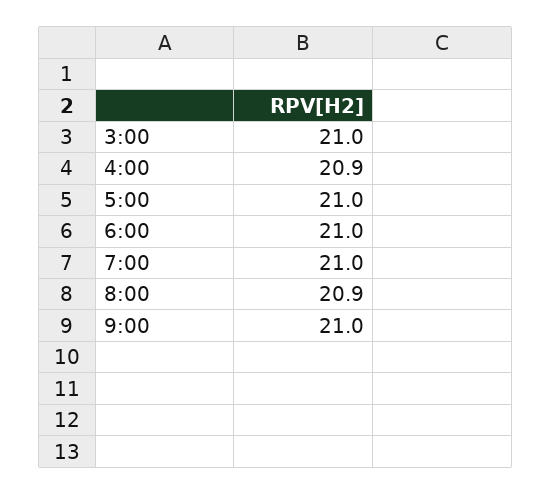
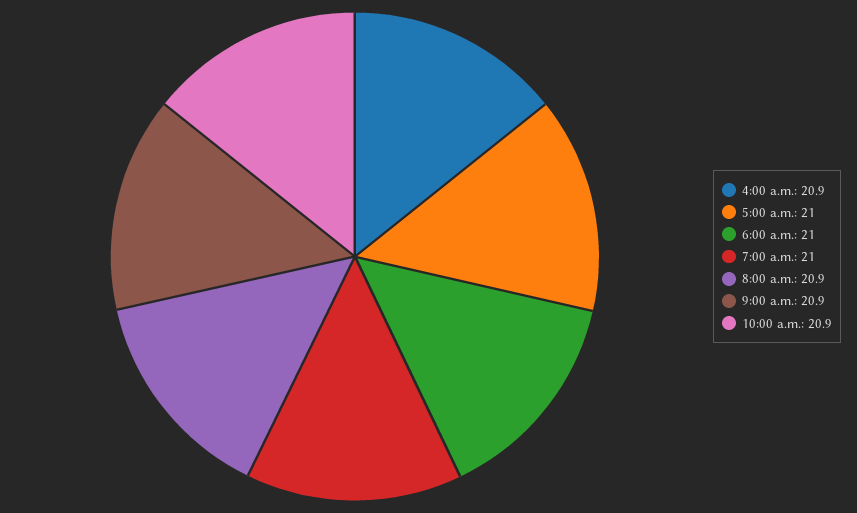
3:00: 21 -> none
9:00: 21 -> 20.9
10:00 a.m.: none -> 20.9

